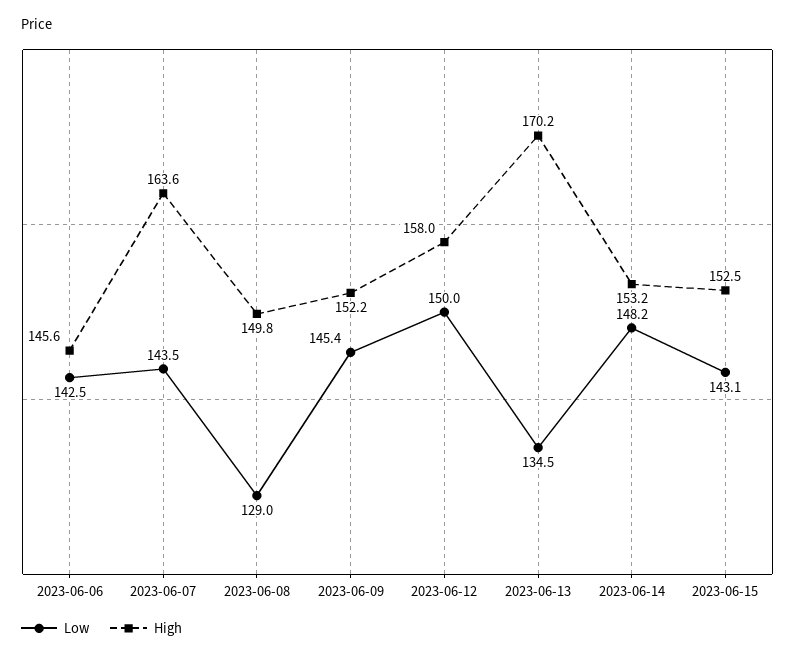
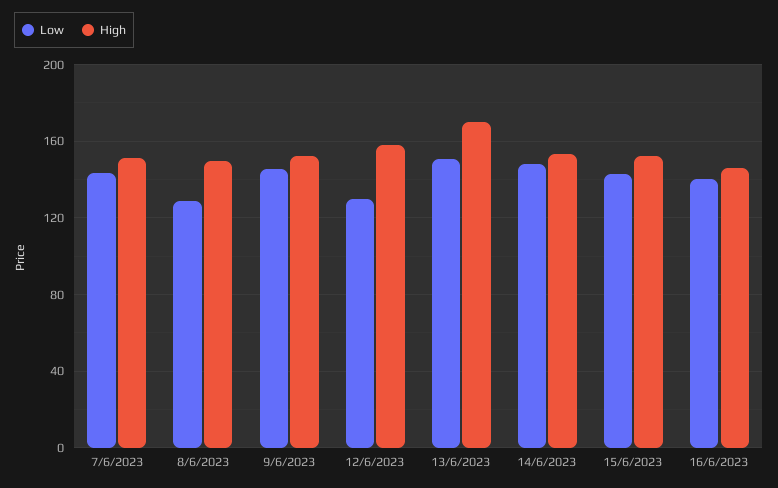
Low, 2023-06-06: 142.5 -> none
High, 2023-06-06: 145.6 -> none
High, 2023-06-07: 163.6 -> 150
Low, 2023-06-12: 150 -> 130
Low, 2023-06-13: 134.5 -> 150
Low, 16/6/2023: none -> 140
High, 16/6/2023: none -> 145

